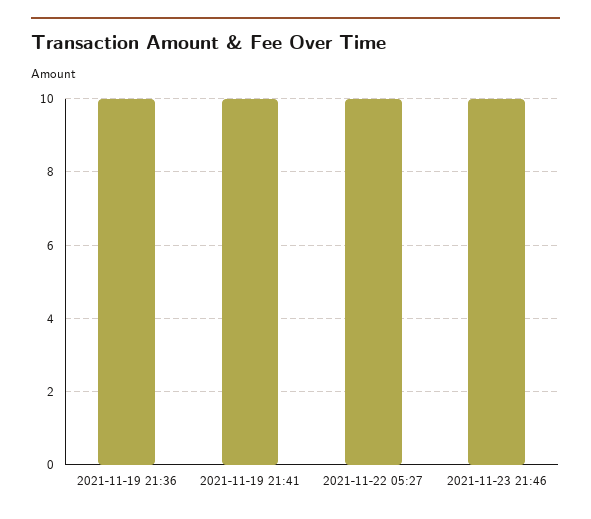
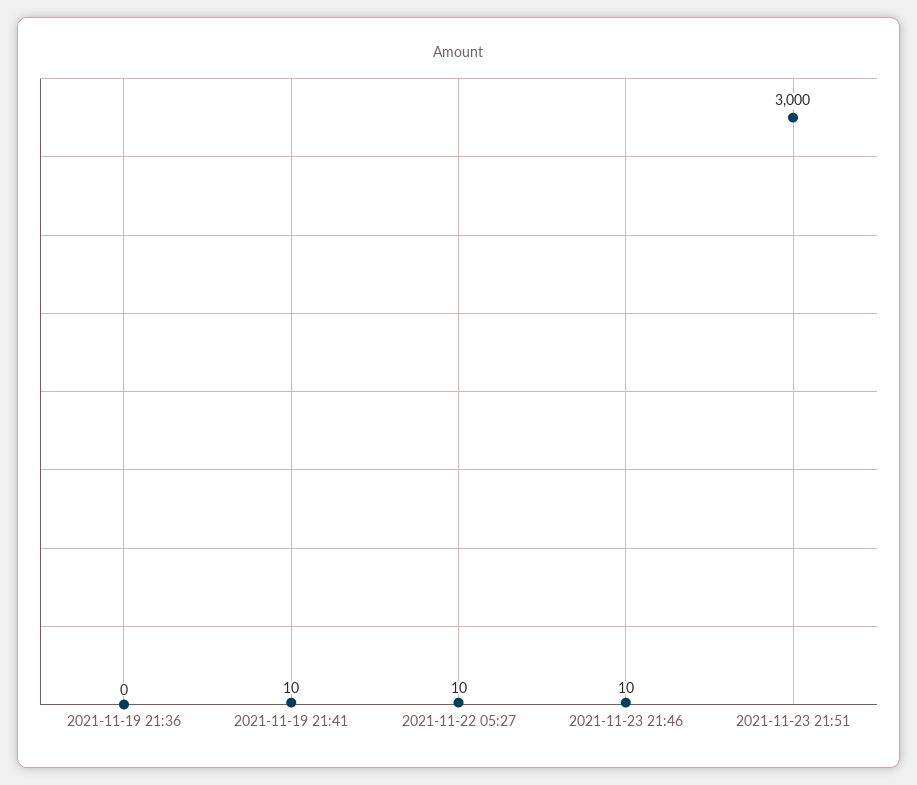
2021-11-19 21:36: 10 -> 0
2021-11-23 21:51: none -> 3000

